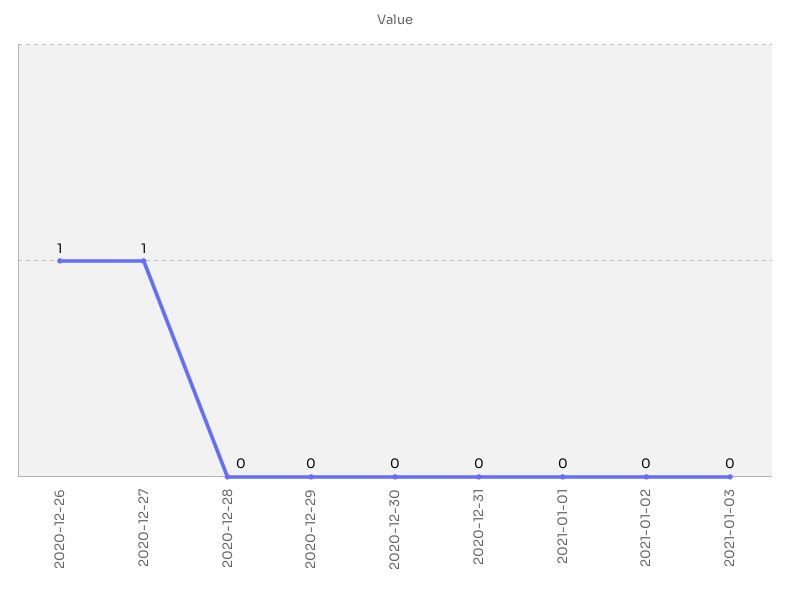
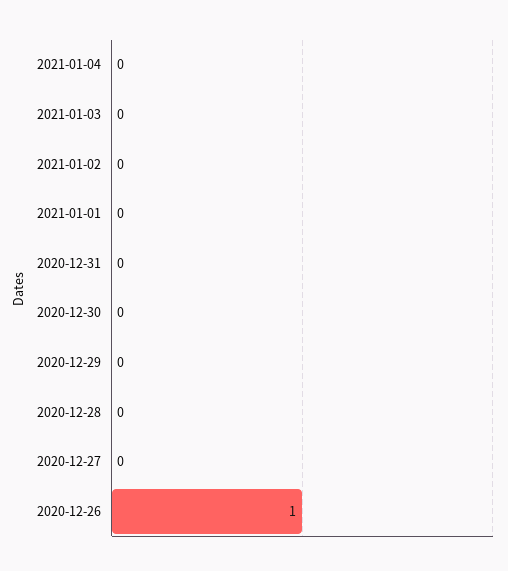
2020-12-27: 1 -> 0
2021-01-04: none -> 0

